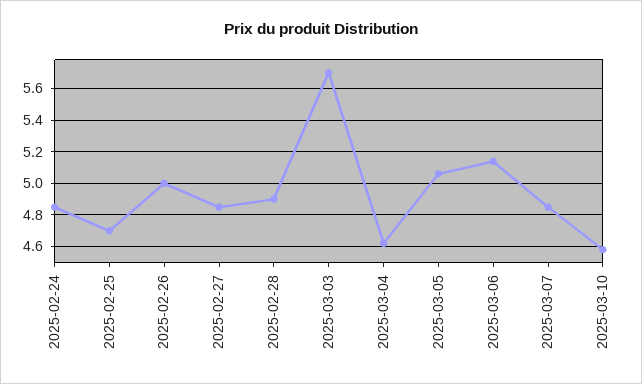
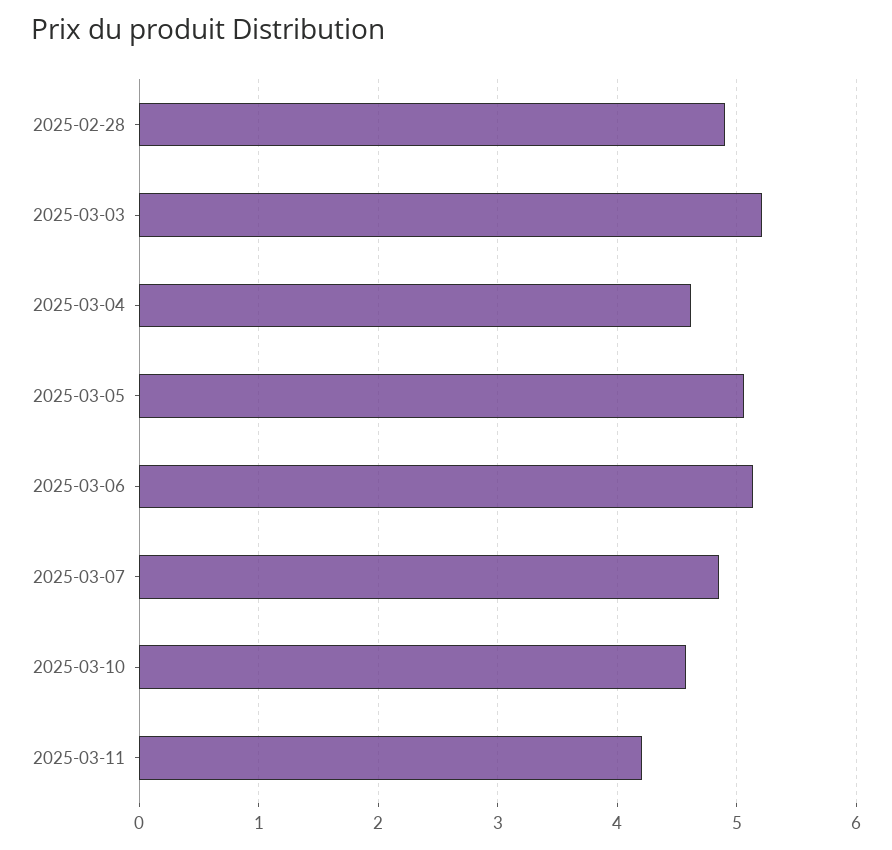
2025-02-24: 4.85 -> none
2025-02-25: 4.7 -> none
2025-02-26: 5 -> none
2025-02-27: 4.85 -> none
2025-03-03: 5.7 -> 5.2
2025-03-11: none -> 4.2

